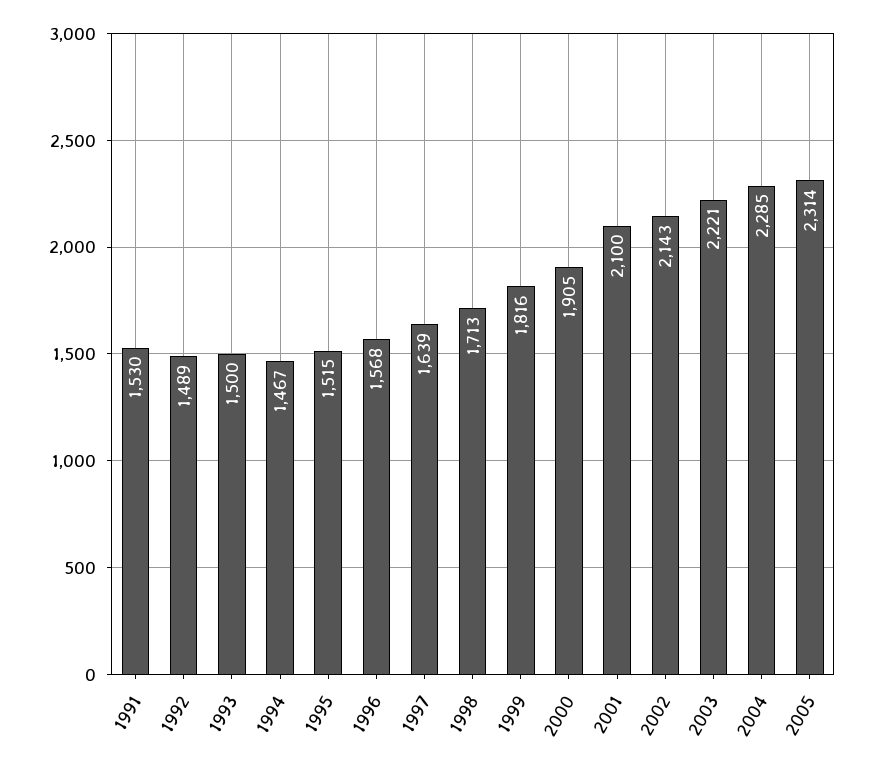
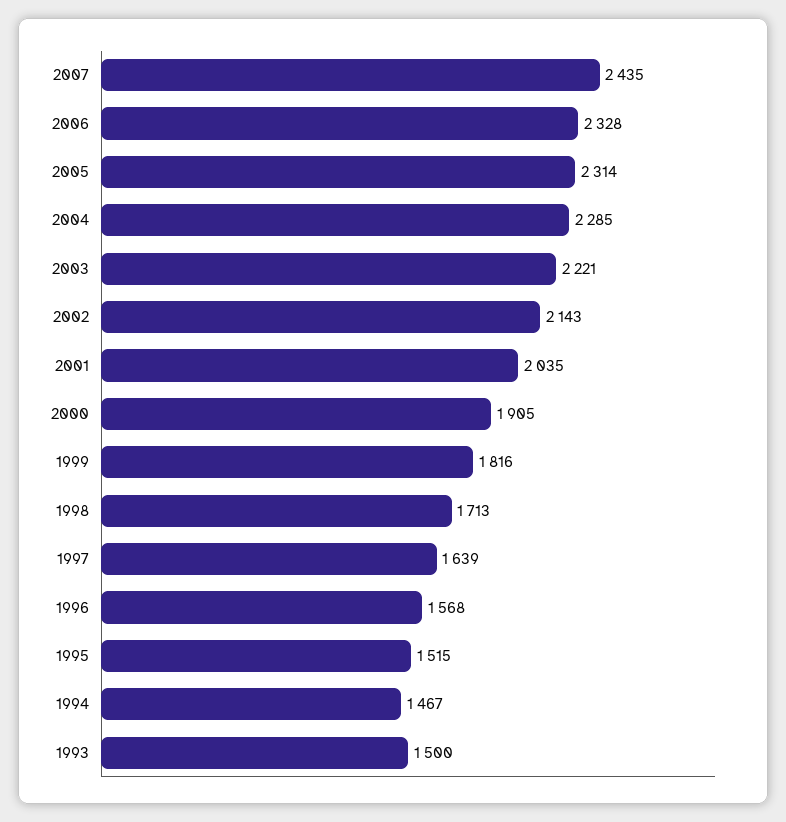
1991: 1530 -> none
1992: 1489 -> none
2001: 2100 -> 2035
2007: none -> 2435
2006: none -> 2328

